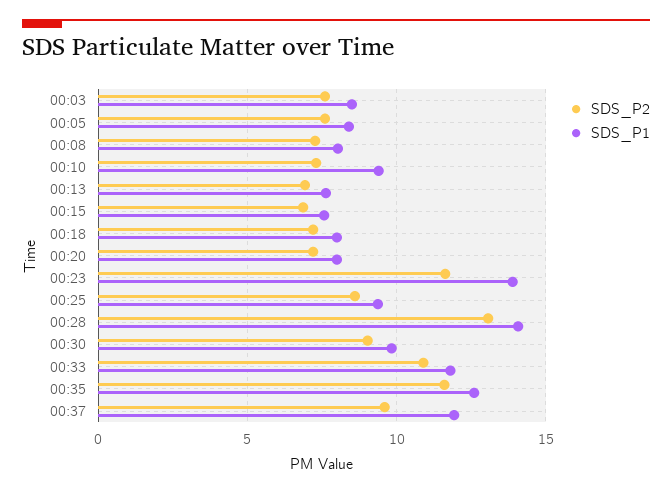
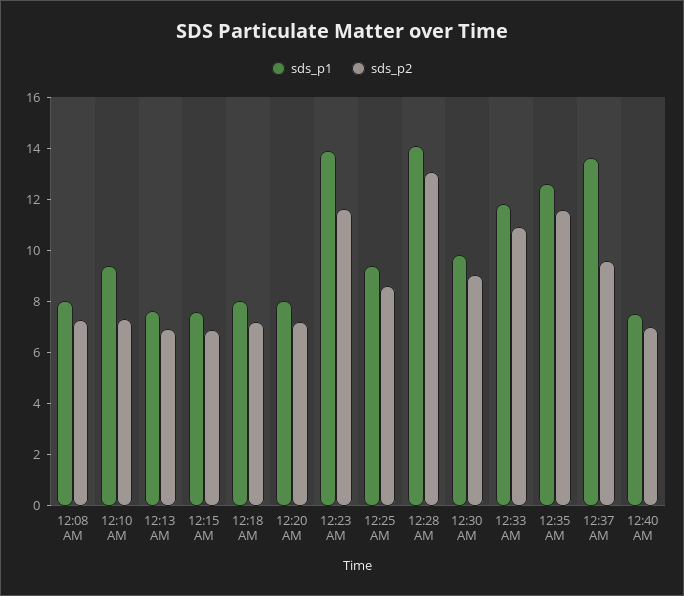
SDS_P2, 00:03: 7.5 -> none
SDS_P1, 00:03: 8.5 -> none
SDS_P2, 00:05: 7.5 -> none
SDS_P1, 00:05: 8.5 -> none
SDS_P1, 00:37: 12 -> 13.5
SDS_P1, 12:40 AM: none -> 7.5
SDS_P2, 12:40 AM: none -> 7

